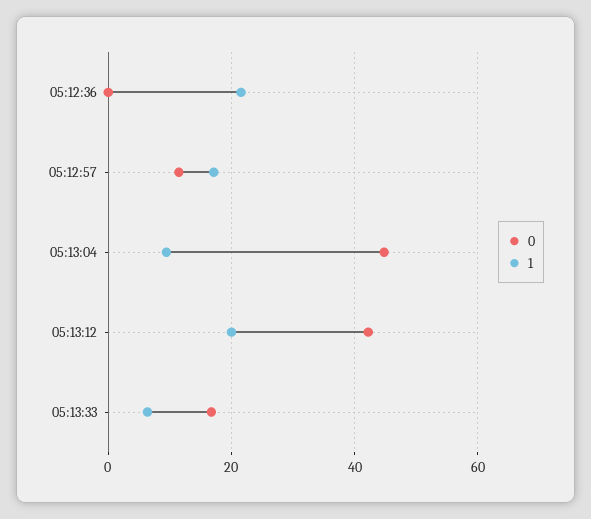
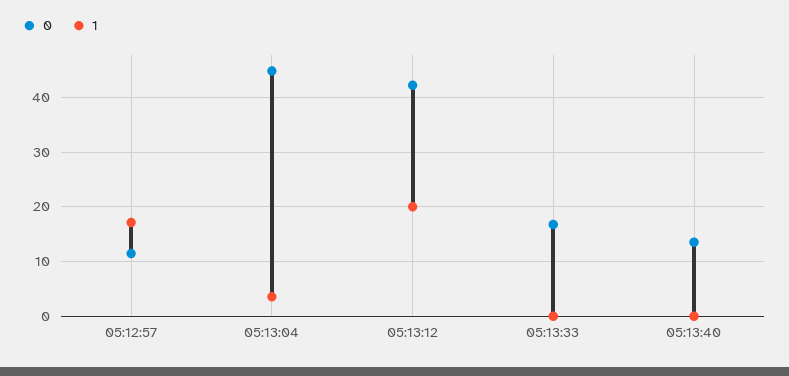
0, 05:12:36: 0 -> none
1, 05:12:36: 22 -> none
1, 05:13:04: 10 -> 4
1, 05:13:33: 6 -> 0
0, 05:13:40: none -> 14
1, 05:13:40: none -> 0

